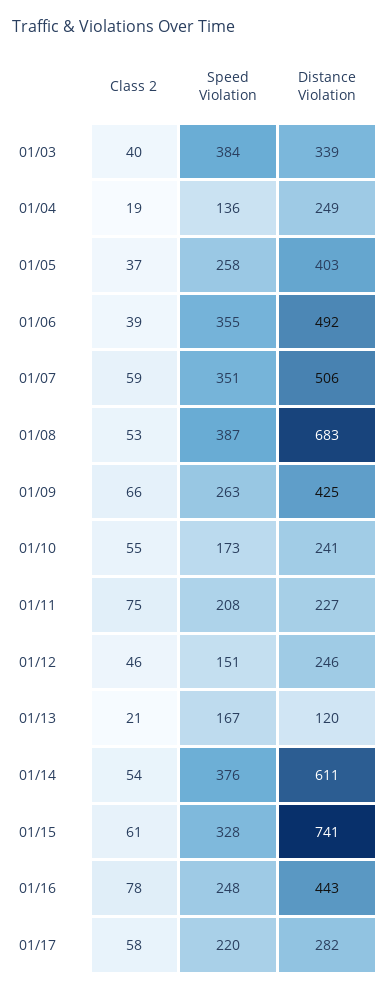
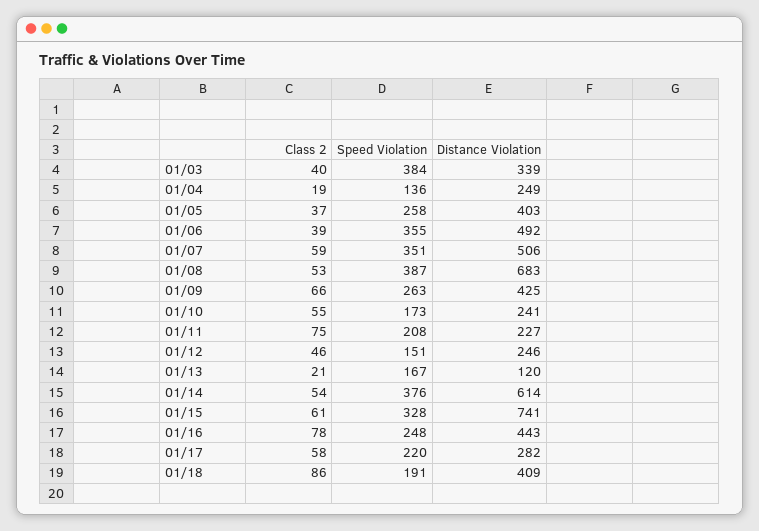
Distance Violation, 01/14: 611 -> 614
Class 2, 01/18: none -> 86
Speed Violation, 01/18: none -> 191
Distance Violation, 01/18: none -> 409

